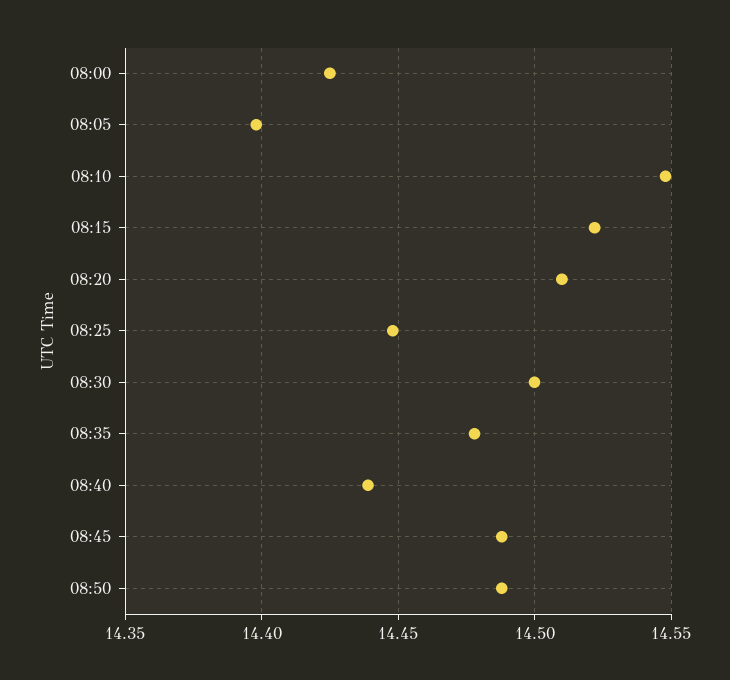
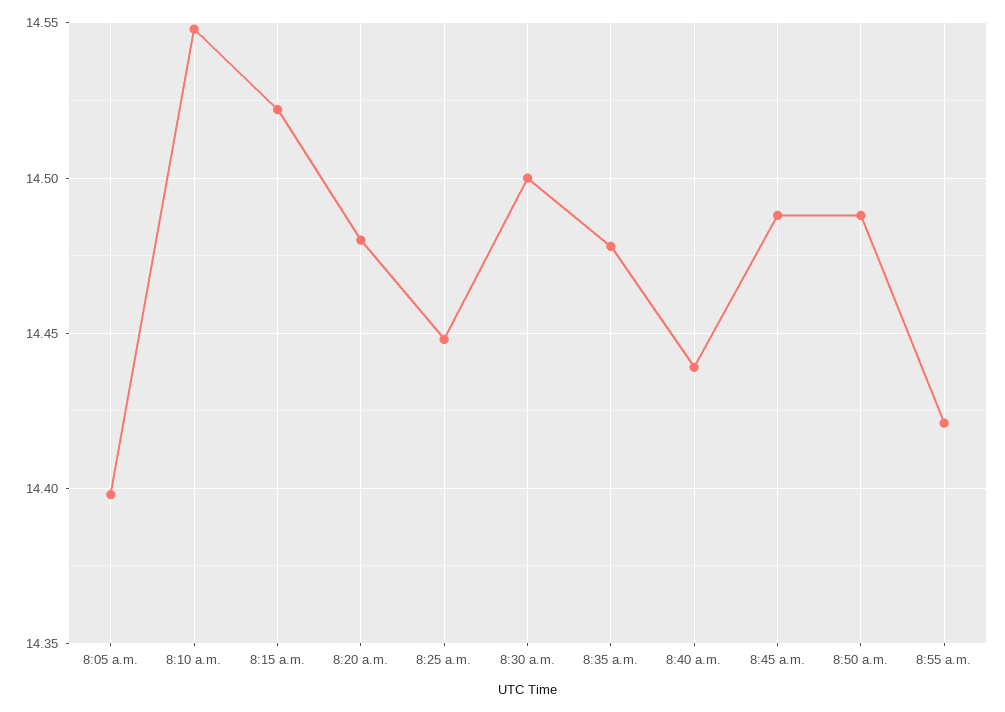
08:00: 14.425 -> none
08:20: 14.51 -> 14.48
8:55 a.m.: none -> 14.42

